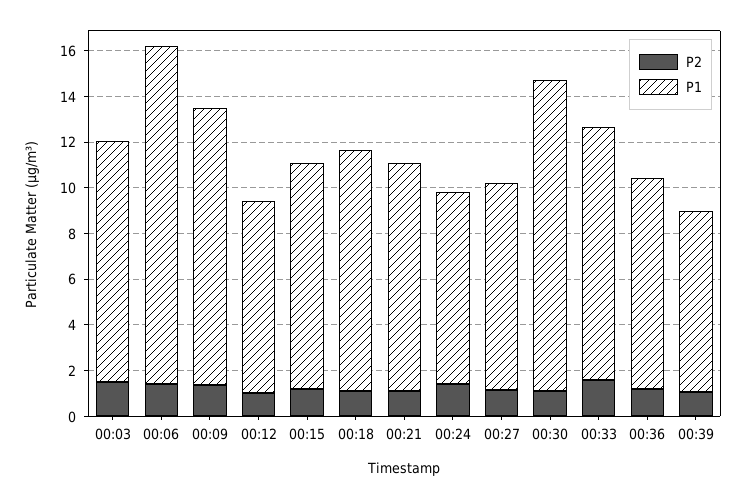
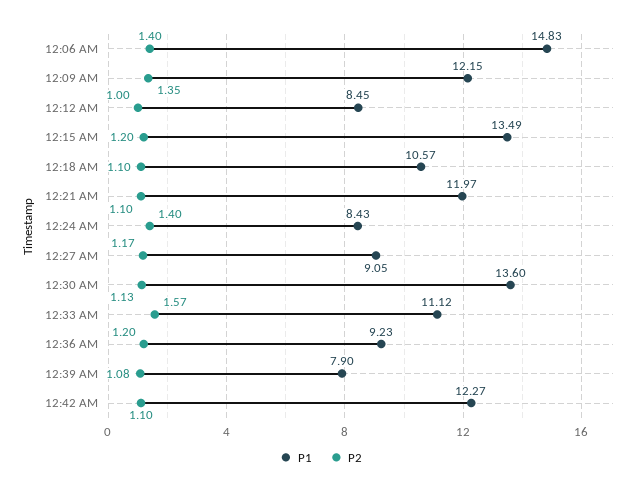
P2, 00:03: 1.5 -> none
P1, 00:03: 10.5 -> none
P1, 00:15: 10 -> 13.49
P1, 00:21: 10 -> 11.97
P1, 12:42 AM: none -> 12.27
P2, 12:42 AM: none -> 1.1

